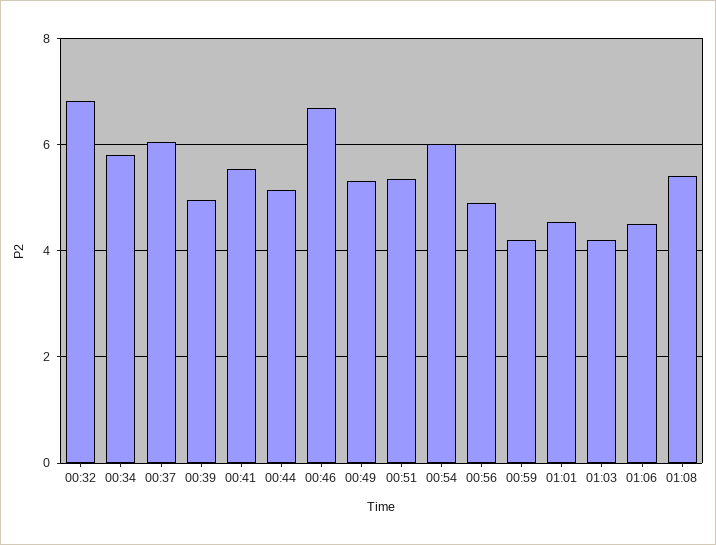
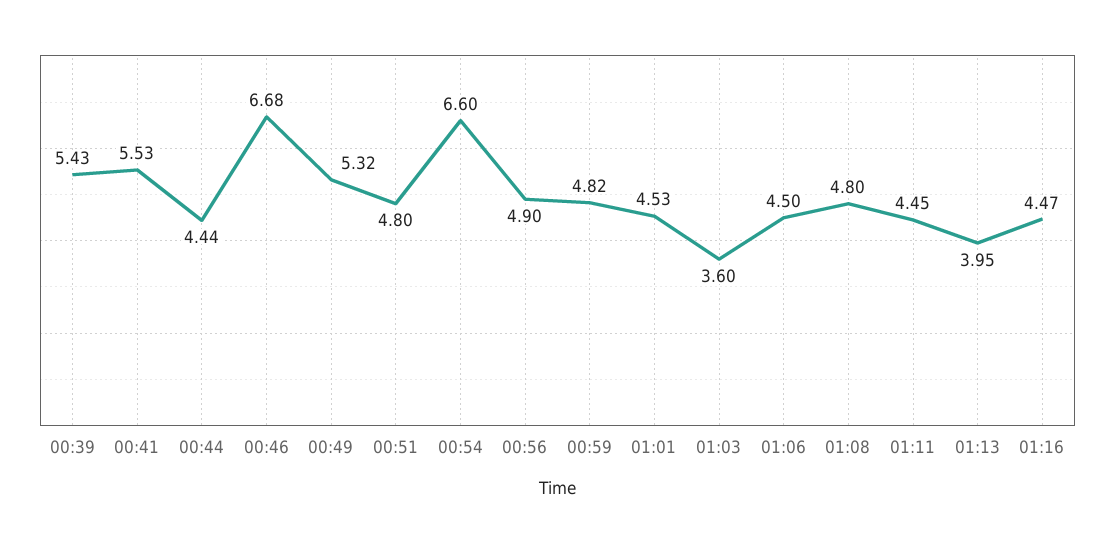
00:32: 6.8 -> none
00:34: 5.8 -> none
00:37: 6 -> none
00:39: 5 -> 5.43
00:44: 5.2 -> 4.44
00:51: 5.4 -> 4.8
00:54: 6 -> 6.6
00:59: 4.2 -> 4.82
01:03: 4.2 -> 3.6
01:08: 5.4 -> 4.8
01:11: none -> 4.45
01:13: none -> 3.95
01:16: none -> 4.47

